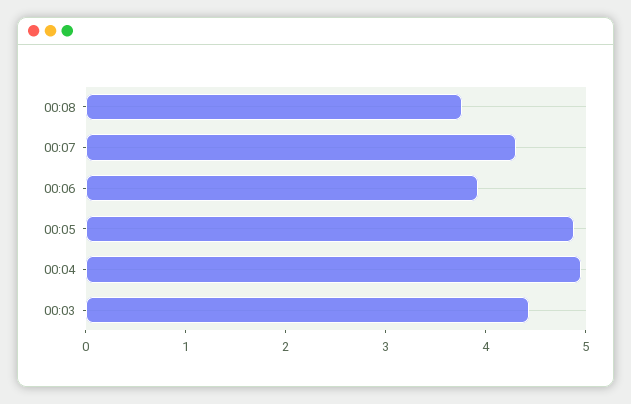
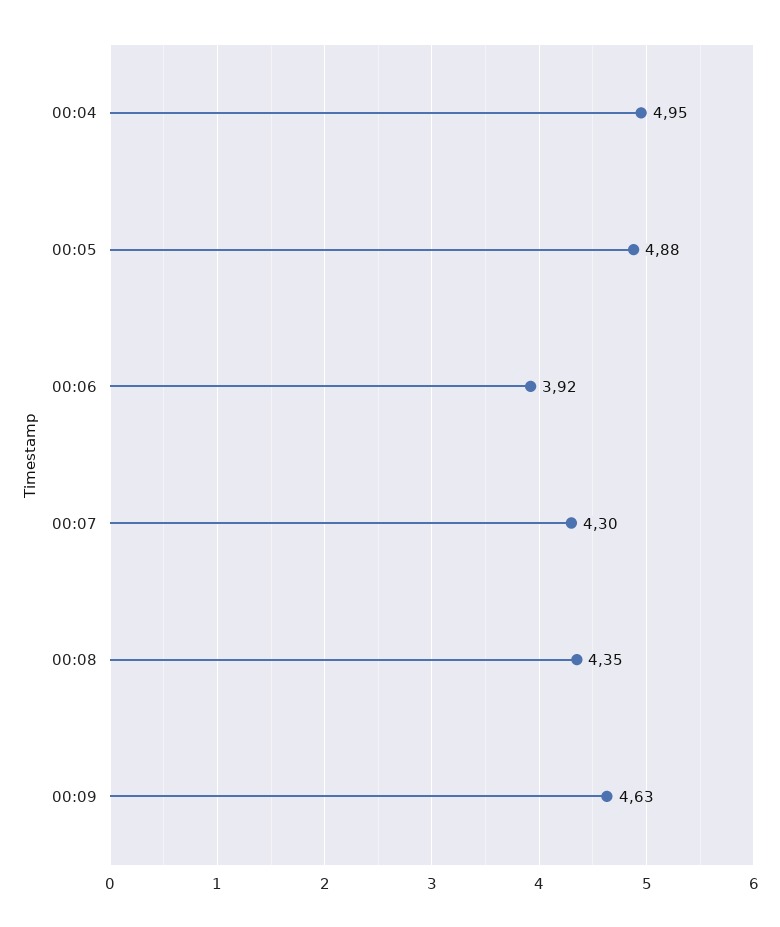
00:08: 3.8 -> 4.35
00:03: 4.4 -> none
00:09: none -> 4.63

